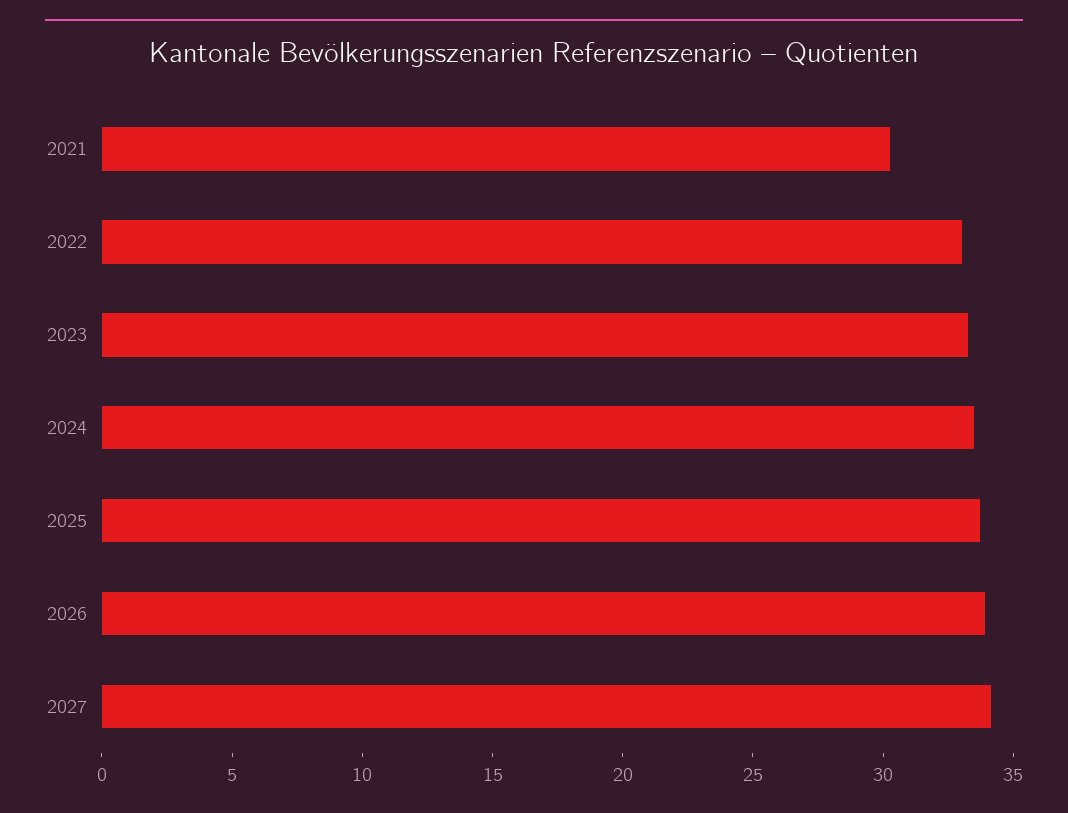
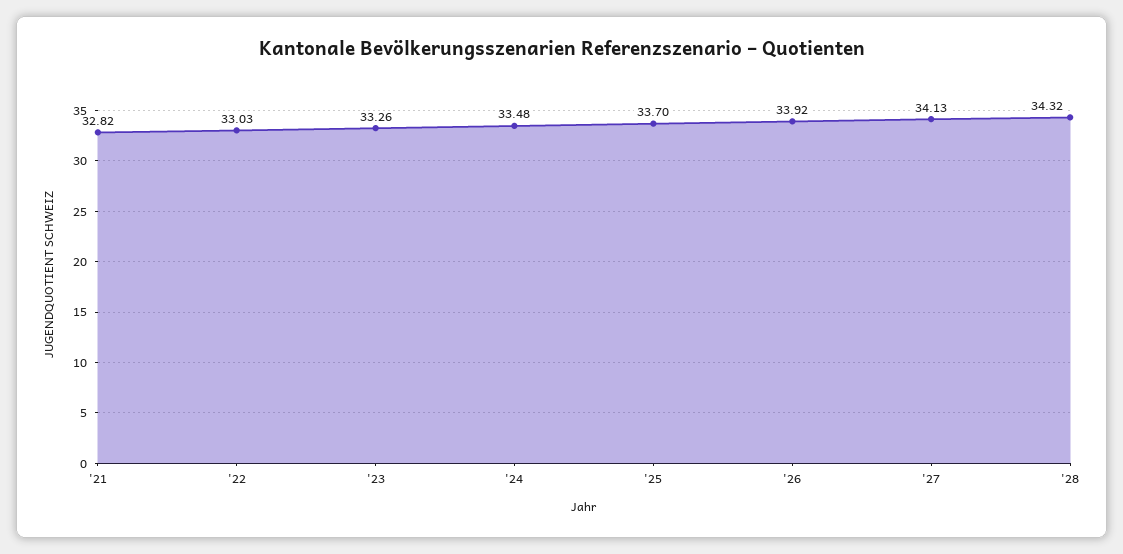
2021: 30 -> 32.82
'28: none -> 34.32

